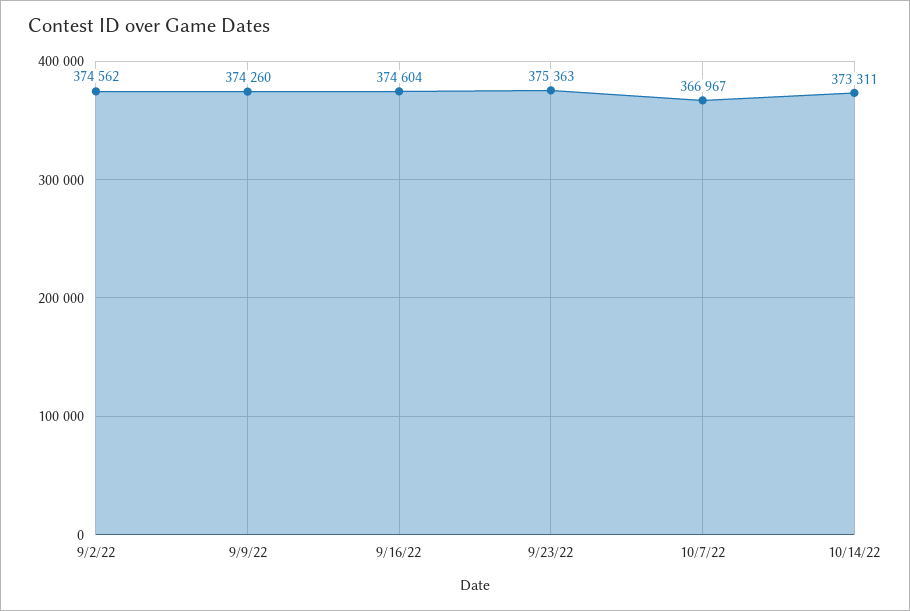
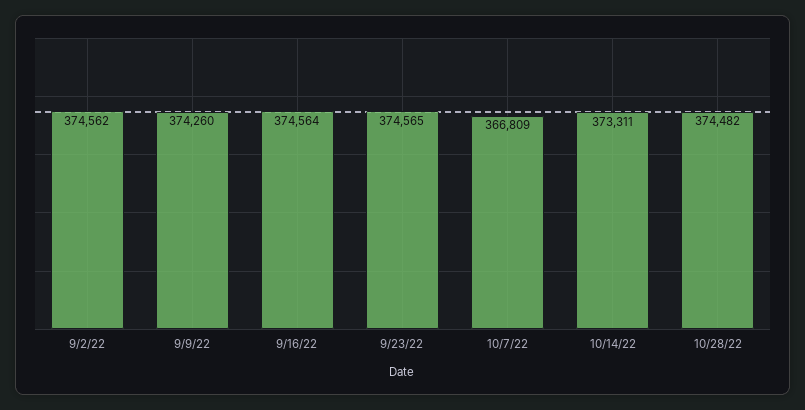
9/16/22: 374604 -> 374564
9/23/22: 375363 -> 374565
10/7/22: 366967 -> 366809
10/28/22: none -> 374482

